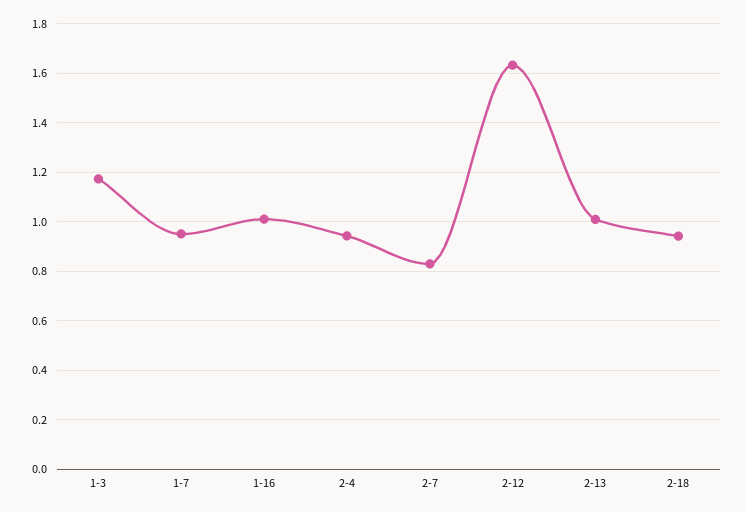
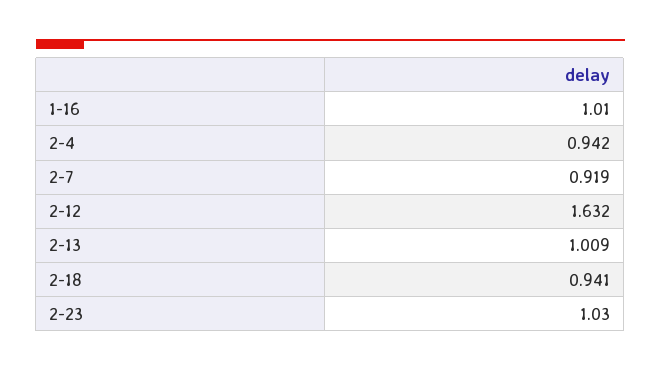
1-3: 1.175 -> none
1-7: 0.95 -> none
2-7: 0.825 -> 0.919
2-23: none -> 1.03

